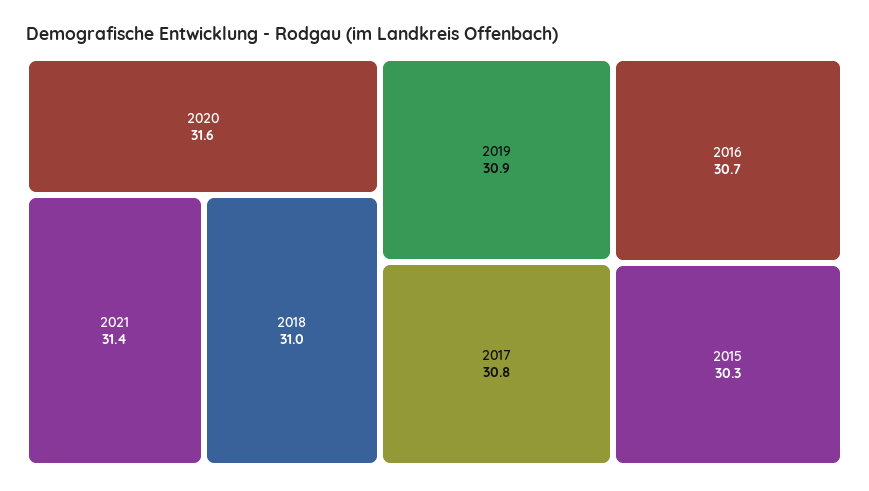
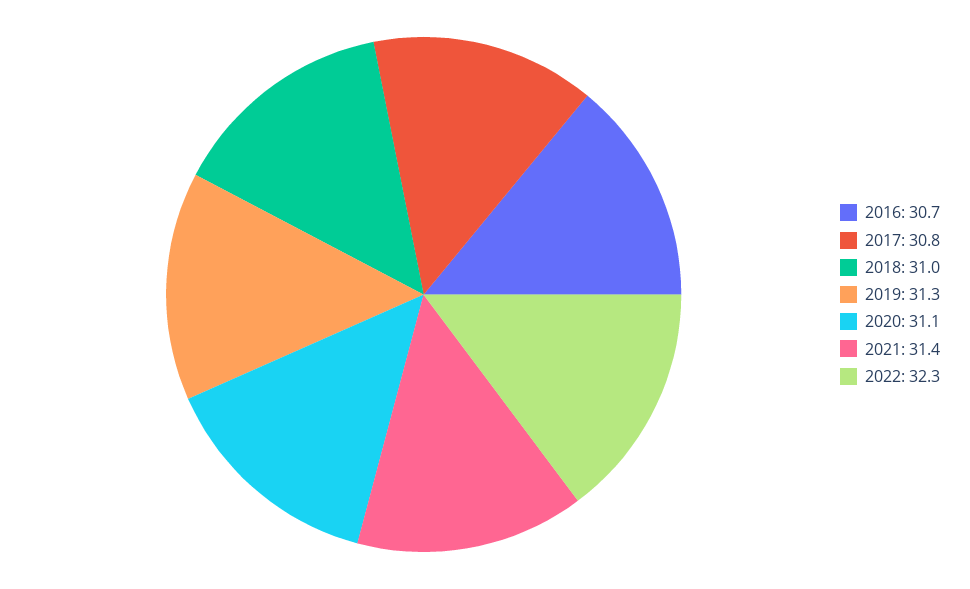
2020: 31.6 -> 31.1
2019: 30.9 -> 31.3
2015: 30.3 -> none
2022: none -> 32.3

